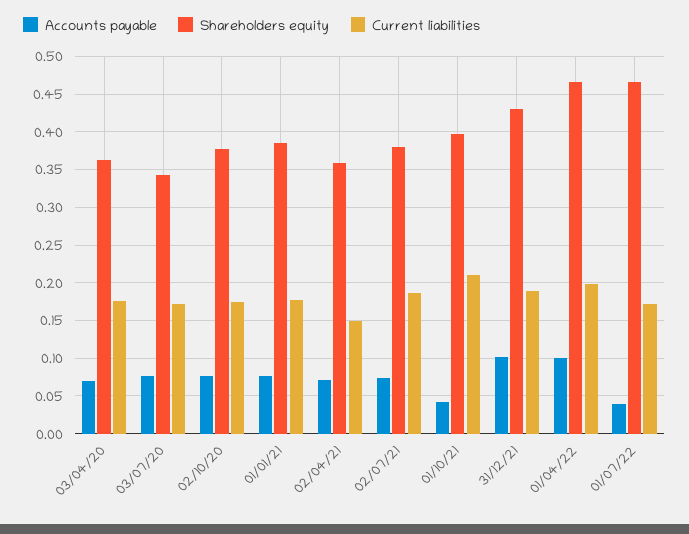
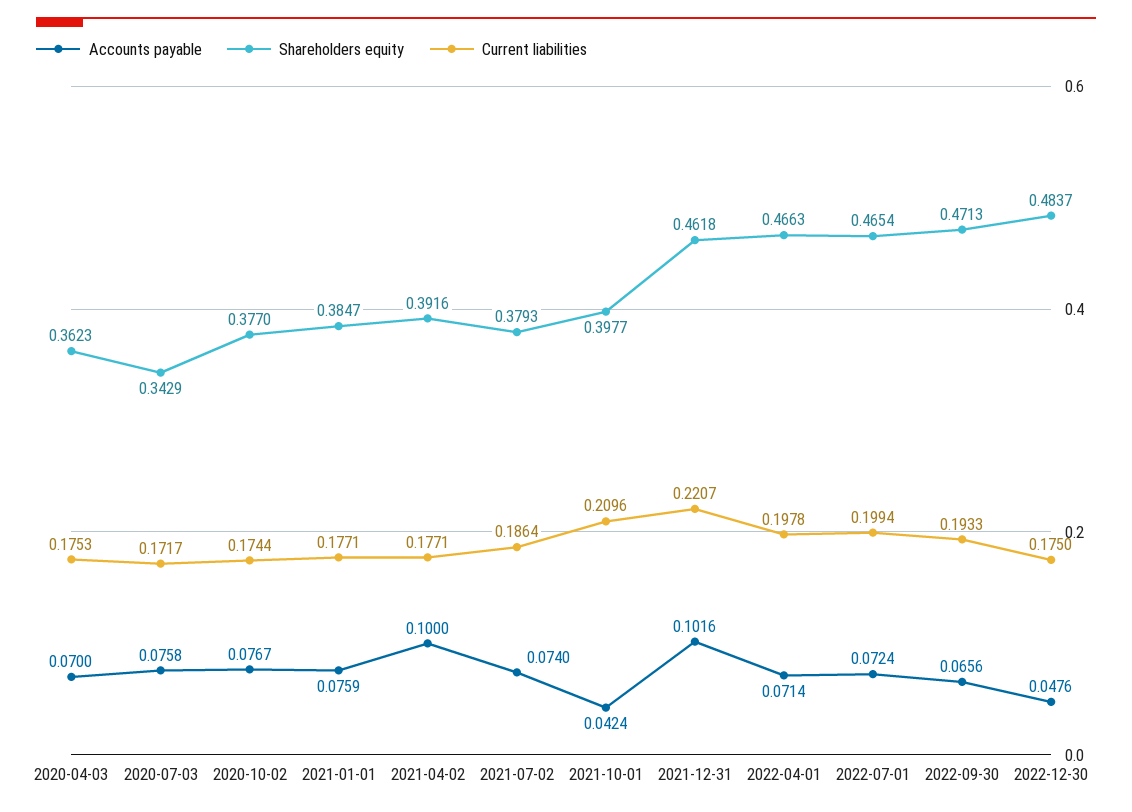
Accounts payable, 02/04/21: 0.07 -> 0.1
Shareholders equity, 02/04/21: 0.36 -> 0.3916
Current liabilities, 02/04/21: 0.15 -> 0.1771
Shareholders equity, 31/12/21: 0.43 -> 0.4618
Current liabilities, 31/12/21: 0.19 -> 0.2207
Accounts payable, 01/04/22: 0.1 -> 0.0714
Accounts payable, 01/07/22: 0.04 -> 0.0724
Current liabilities, 01/07/22: 0.17 -> 0.1994
Accounts payable, 2022-09-30: none -> 0.0656
Shareholders equity, 2022-09-30: none -> 0.4713
Current liabilities, 2022-09-30: none -> 0.1933
Accounts payable, 2022-12-30: none -> 0.0476
Shareholders equity, 2022-12-30: none -> 0.4837
Current liabilities, 2022-12-30: none -> 0.175

